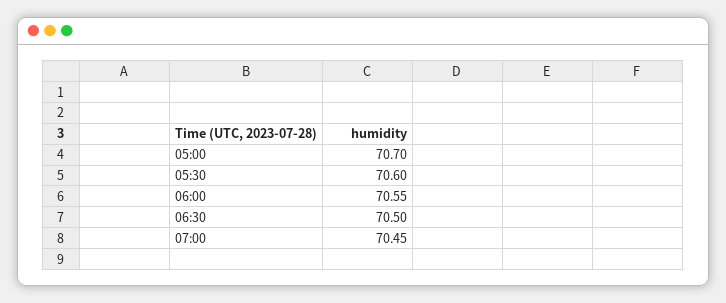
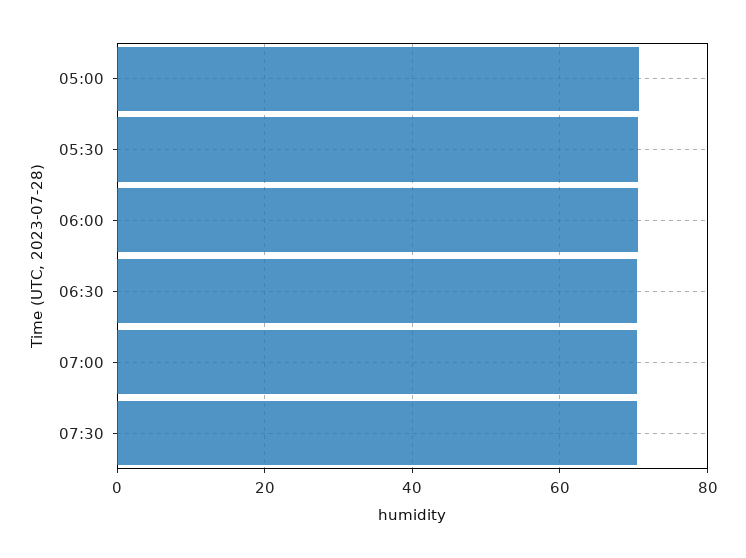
07:30: none -> 70

